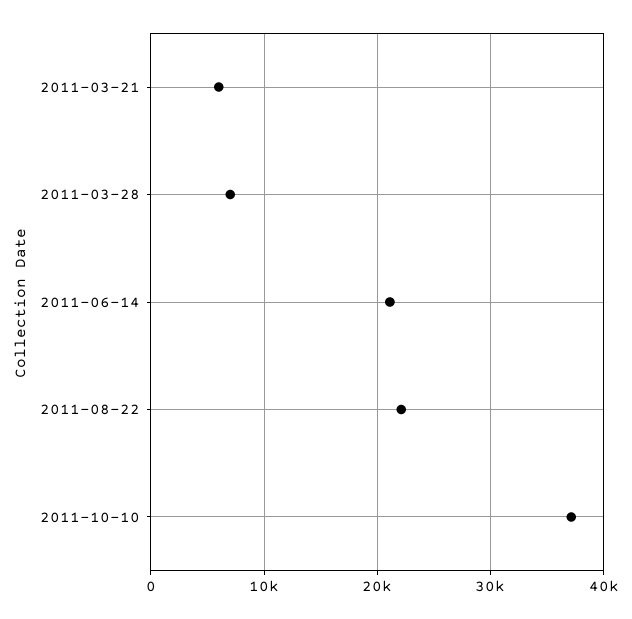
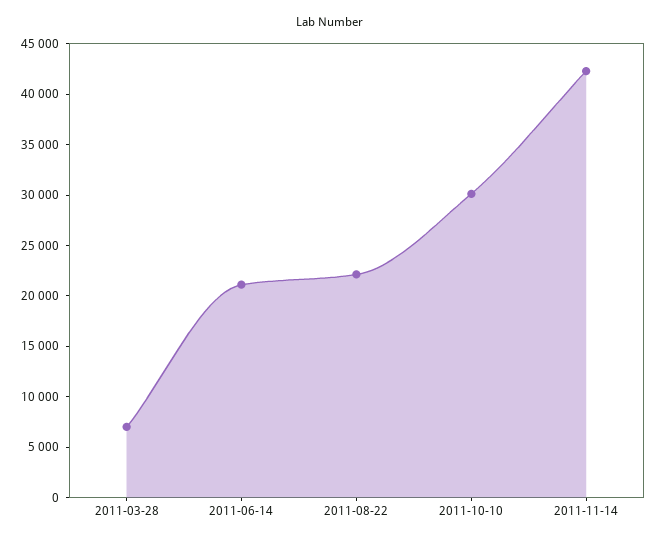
2011-03-21: 6000 -> none
2011-10-10: 37000 -> 30000
2011-11-14: none -> 42000

